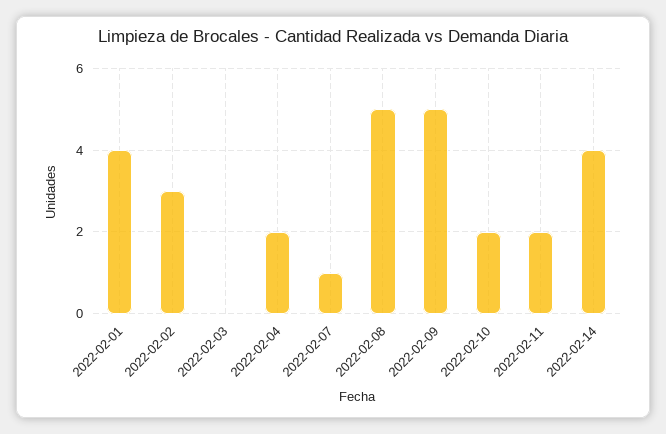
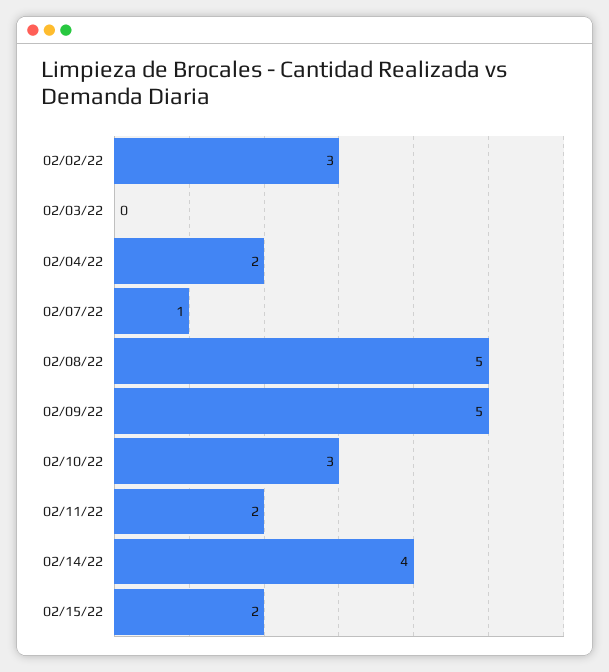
2022-02-01: 4 -> none
2022-02-10: 2 -> 3
02/15/22: none -> 2

